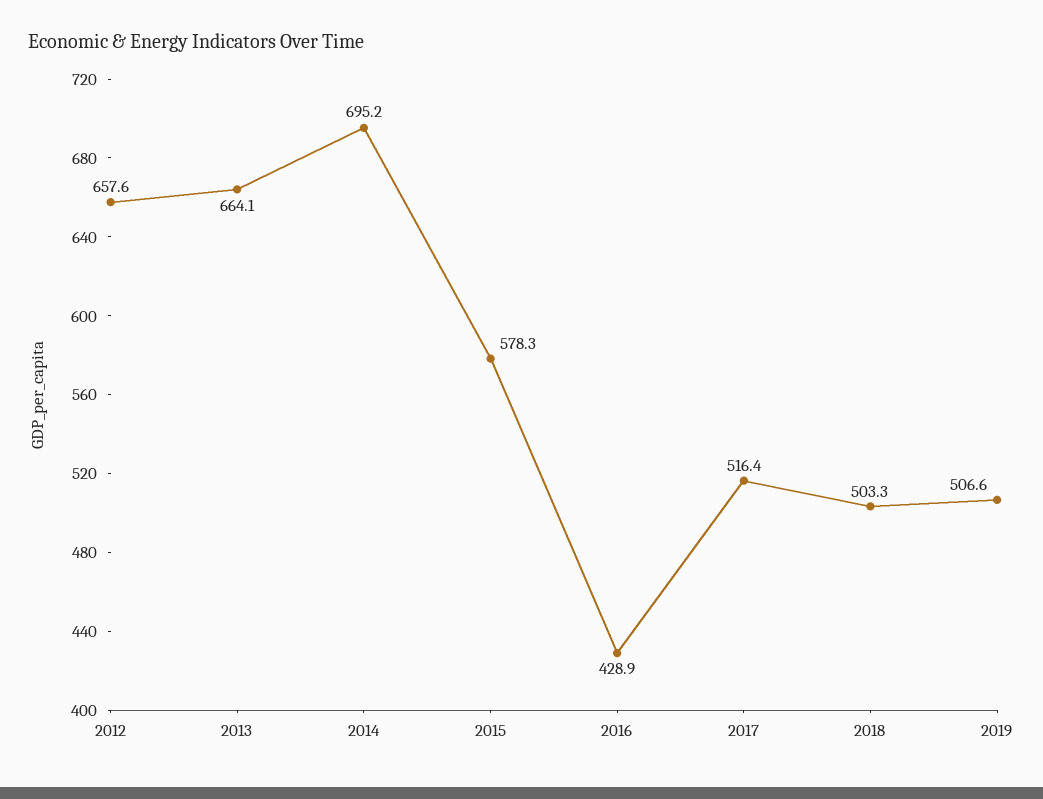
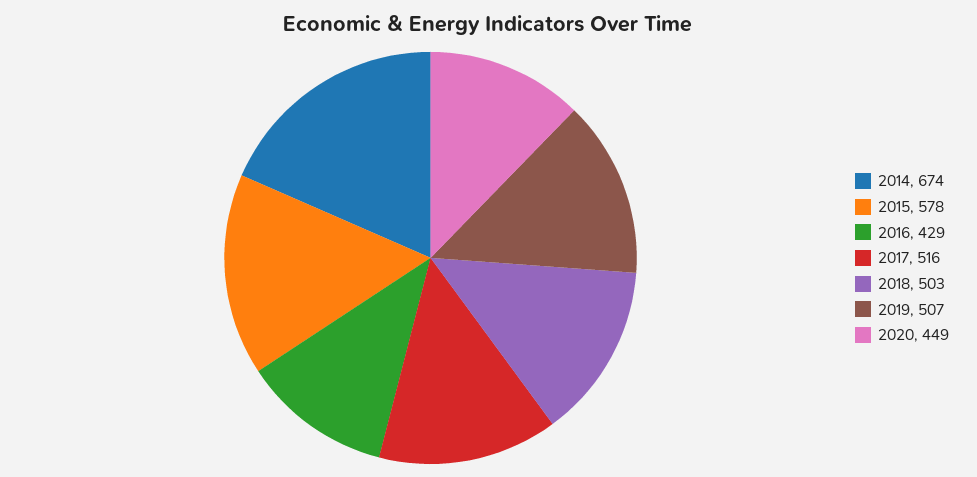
2012: 657.6 -> none
2013: 664.1 -> none
2014: 695.2 -> 674
2020: none -> 449

